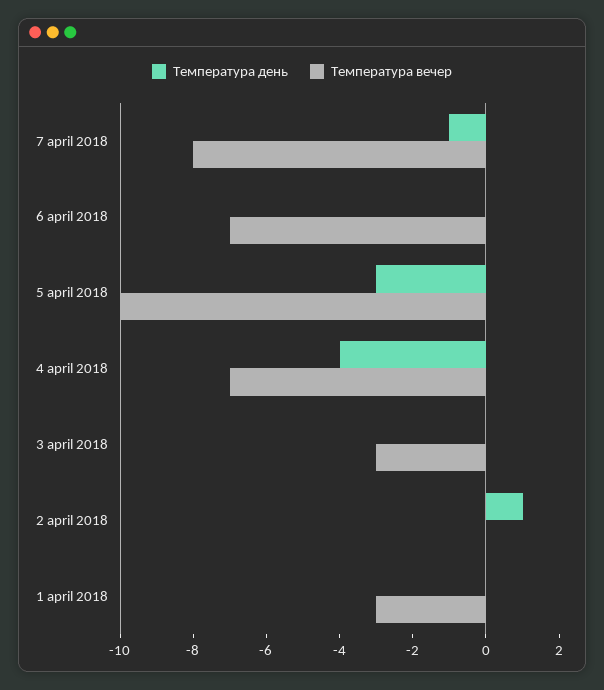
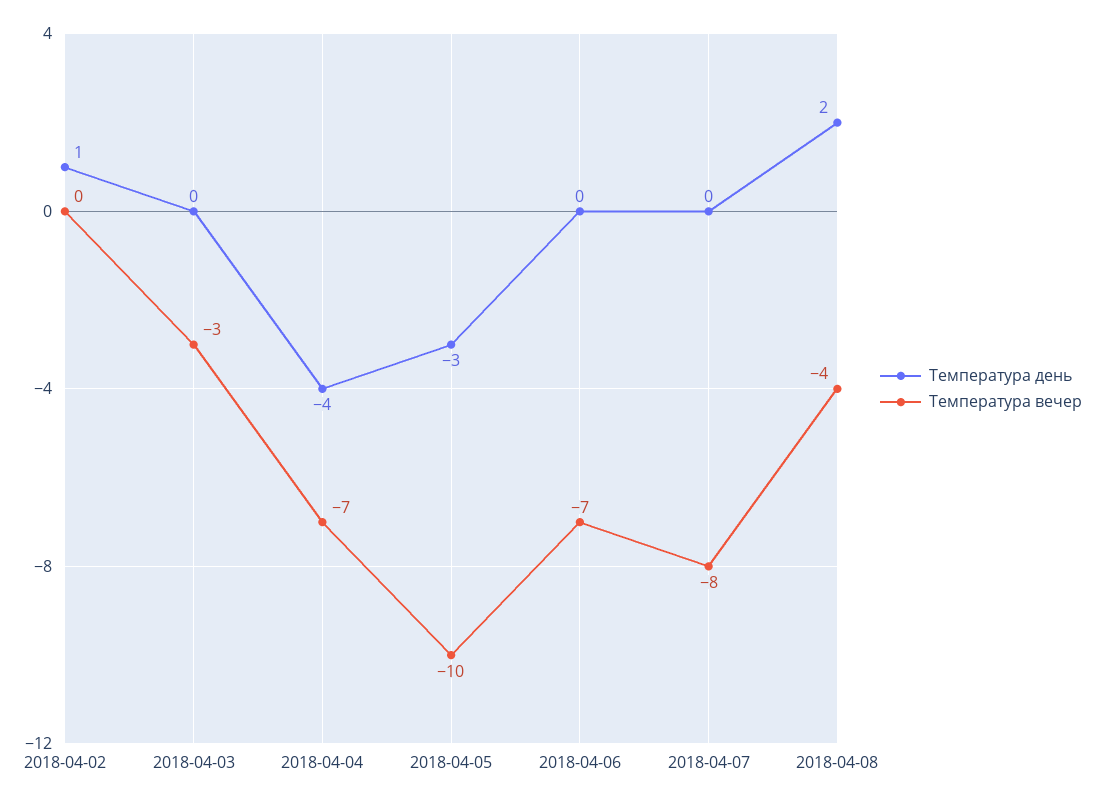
Температура день, 7 april 2018: -1 -> 0
Температура день, 1 april 2018: 0 -> none
Температура вечер, 1 april 2018: -3 -> none
Температура день, 2018-04-08: none -> 2
Температура вечер, 2018-04-08: none -> -4

